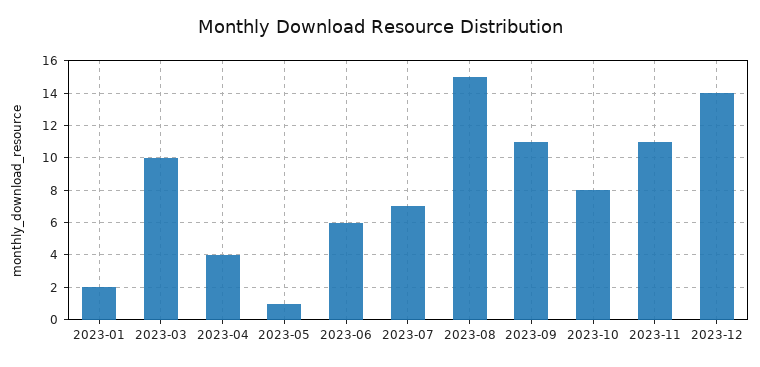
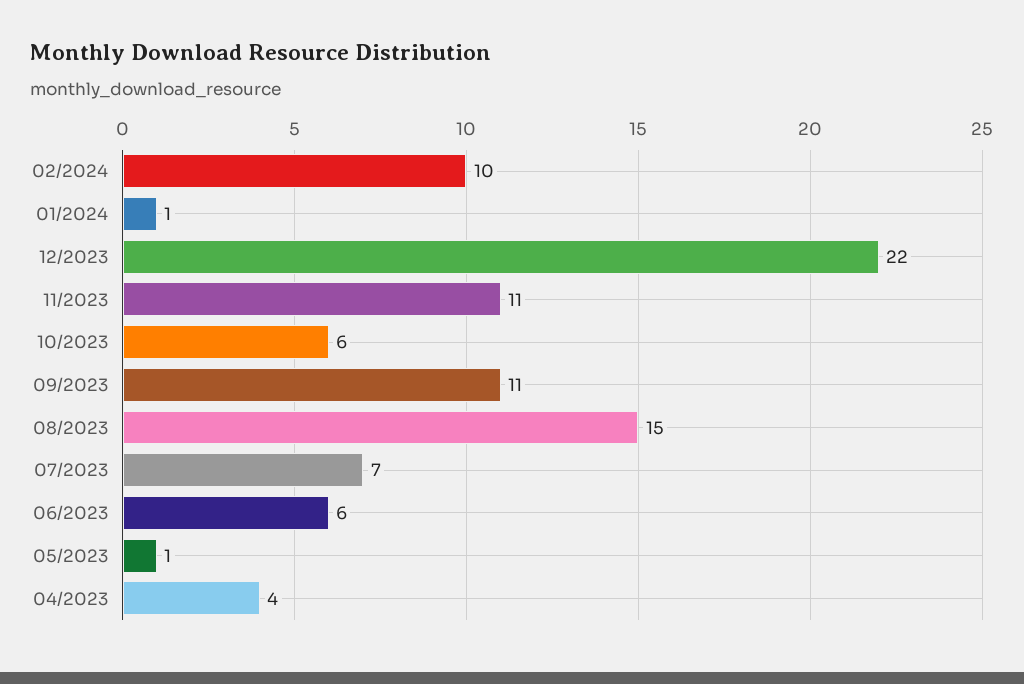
2023-01: 2 -> none
2023-03: 10 -> none
2023-10: 8 -> 6
2023-12: 14 -> 22
02/2024: none -> 10
01/2024: none -> 1

